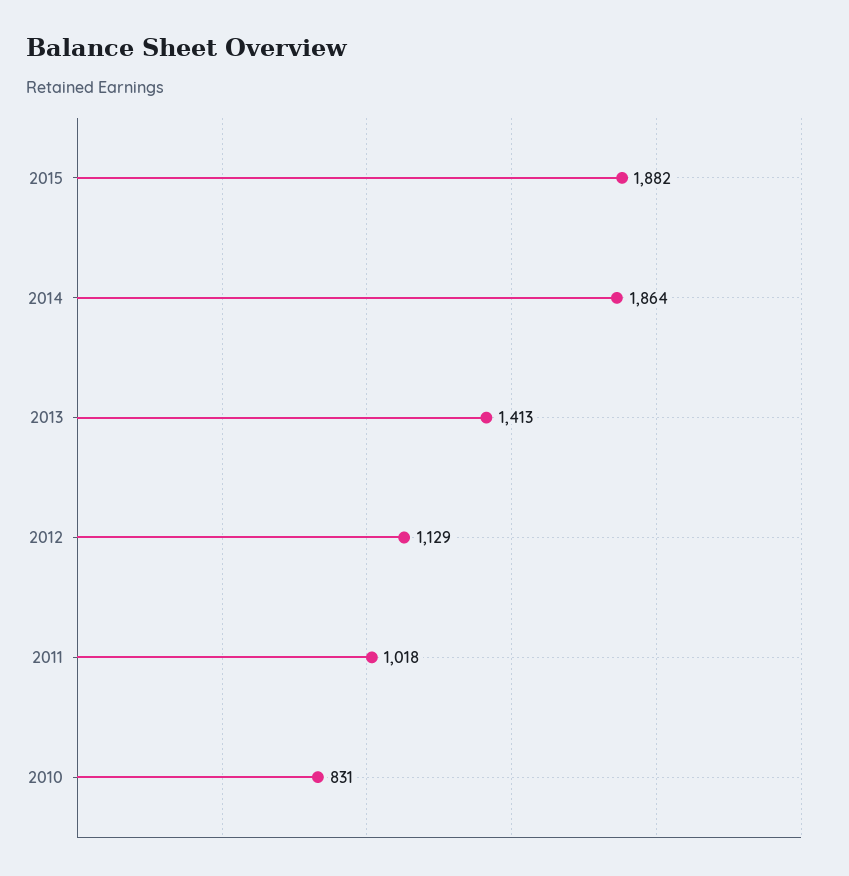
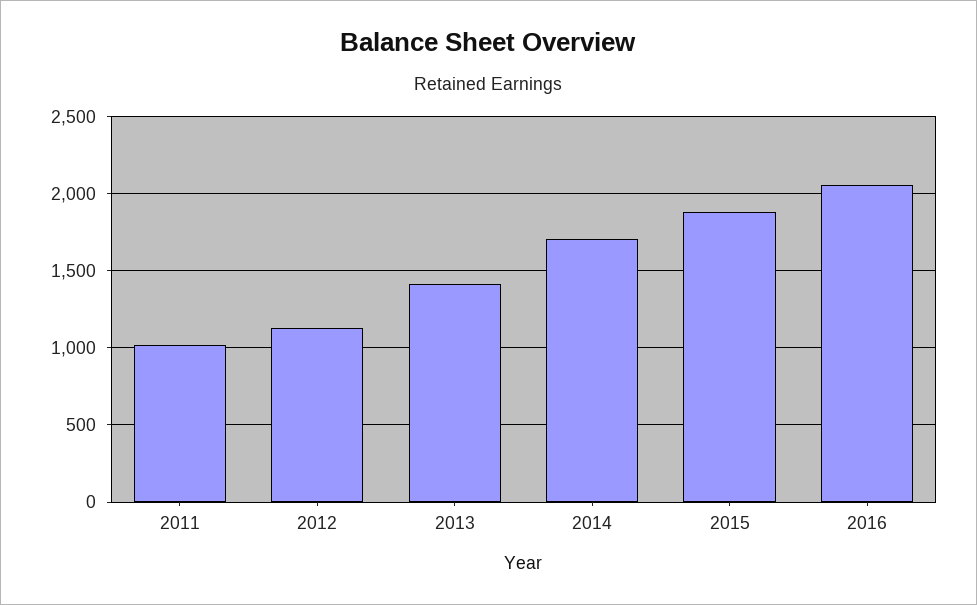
2014: 1864 -> 1700
2010: 831 -> none
2016: none -> 2050

